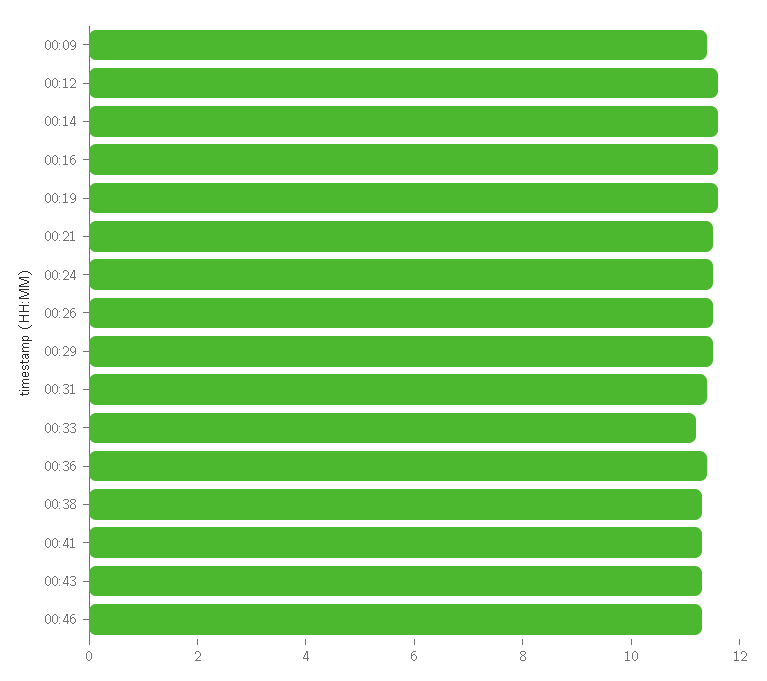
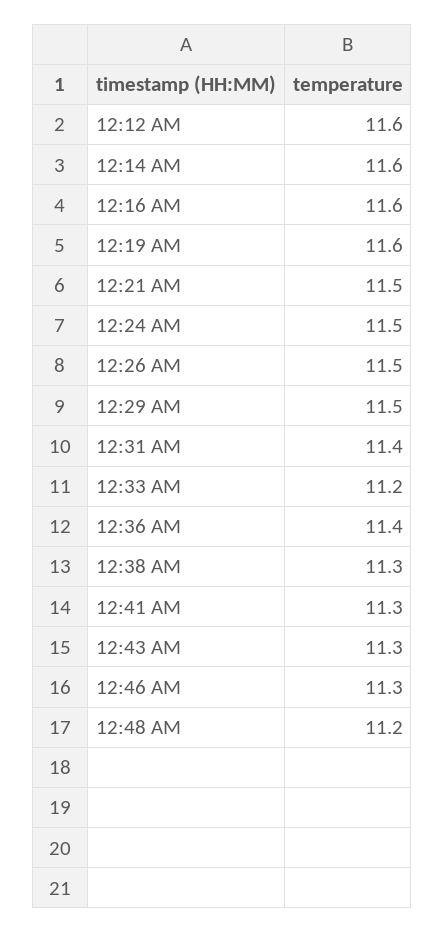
00:09: 11.5 -> none
12:48 AM: none -> 11.2

